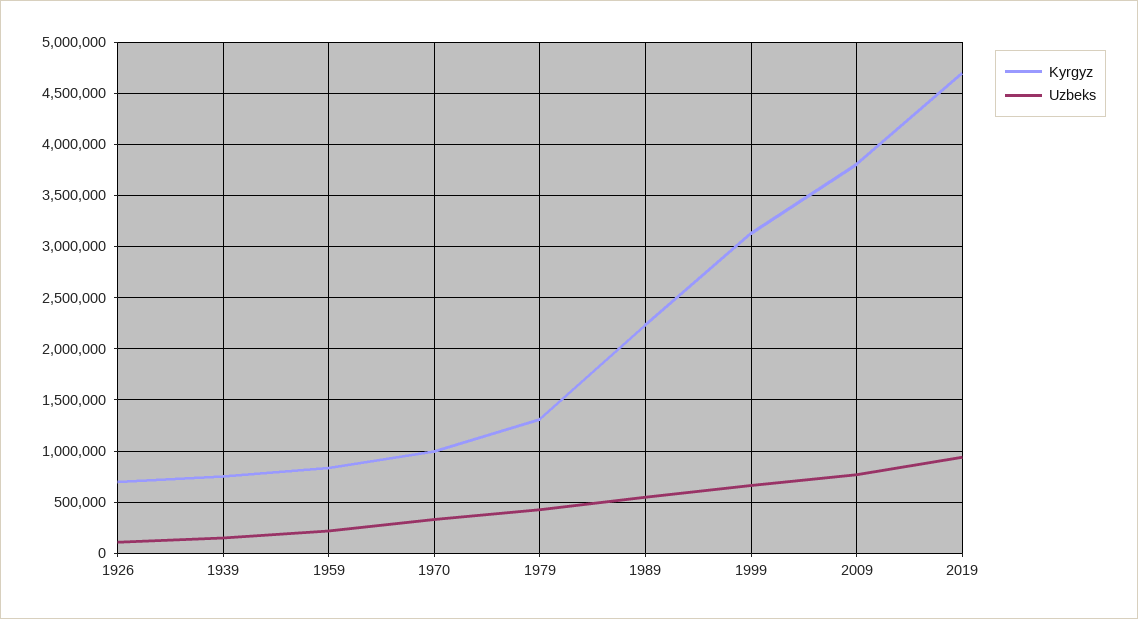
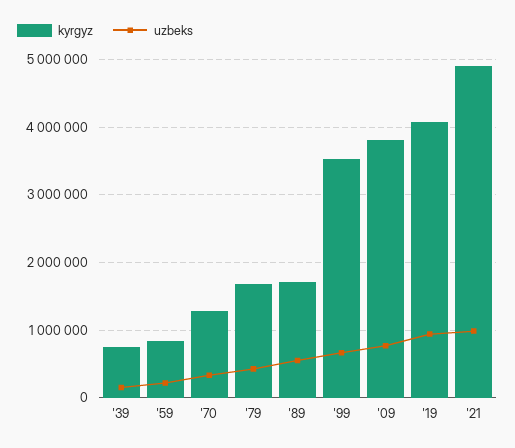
Kyrgyz, 1926: 700000 -> none
Uzbeks, 1926: 100000 -> none
Kyrgyz, 1970: 1000000 -> 1300000
Kyrgyz, 1979: 1300000 -> 1700000
Kyrgyz, 1989: 2200000 -> 1700000
Kyrgyz, 1999: 3100000 -> 3500000
Kyrgyz, 2019: 4700000 -> 4100000
Kyrgyz, '21: none -> 4900000
Uzbeks, '21: none -> 1000000

